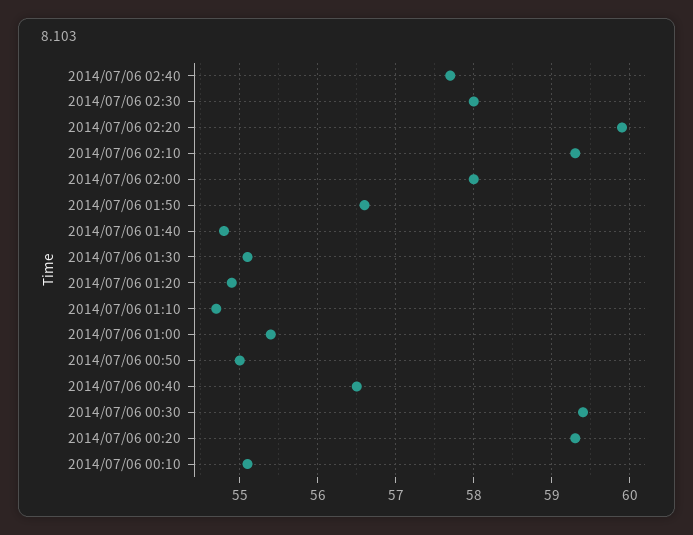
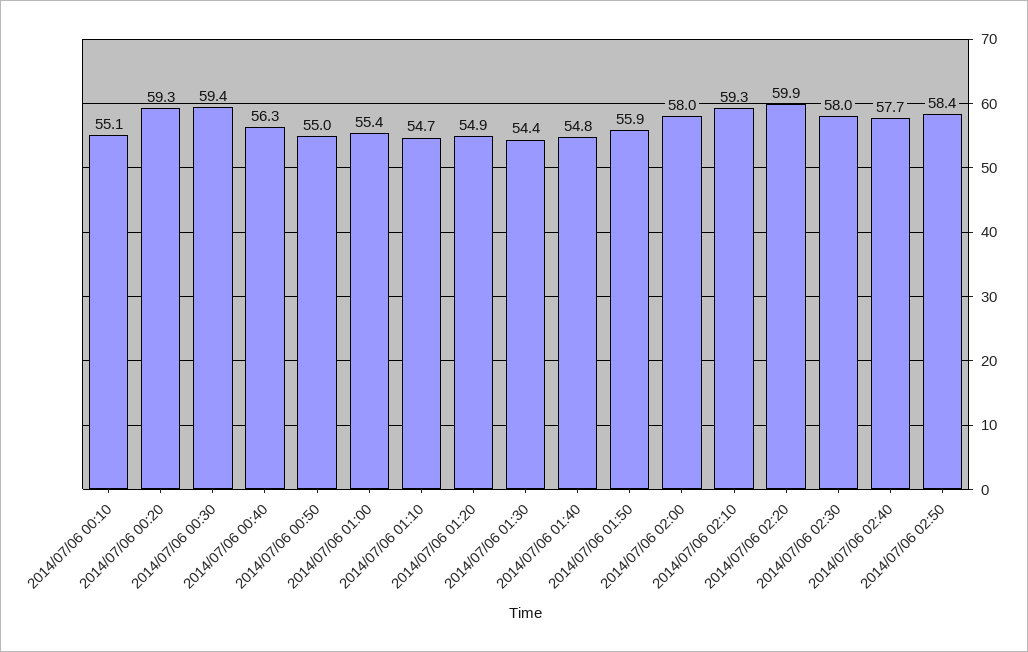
2014/07/06 01:50: 56.6 -> 55.9
2014/07/06 01:30: 55.1 -> 54.4
2014/07/06 00:40: 56.5 -> 56.3
2014/07/06 02:50: none -> 58.4

